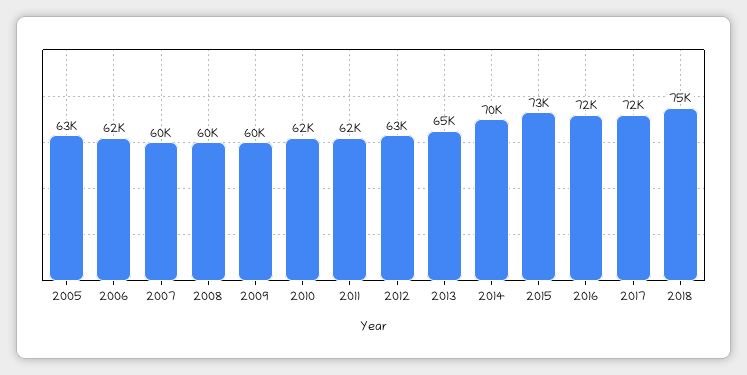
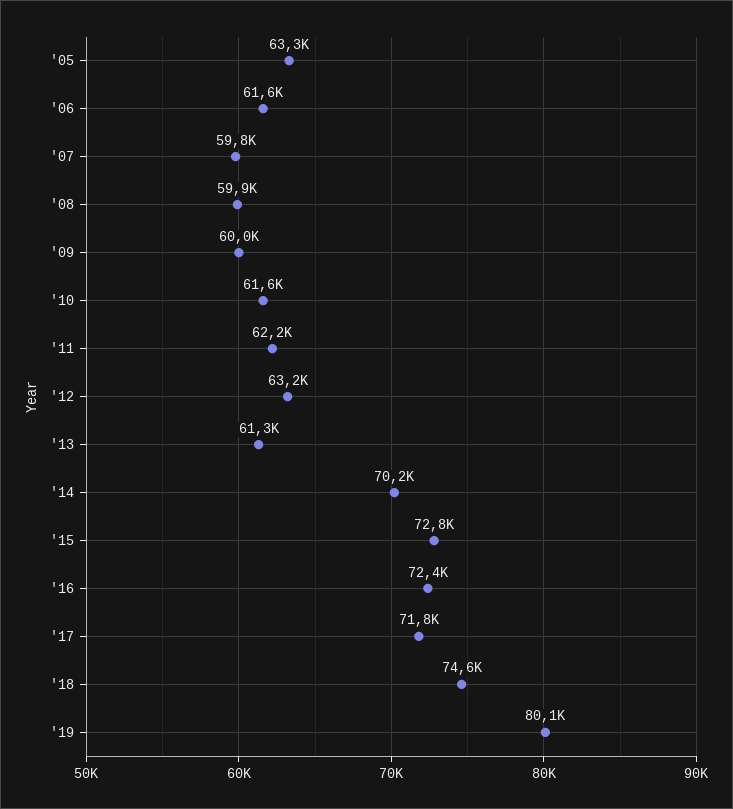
2013: 65000 -> 61300
'19: none -> 80100

